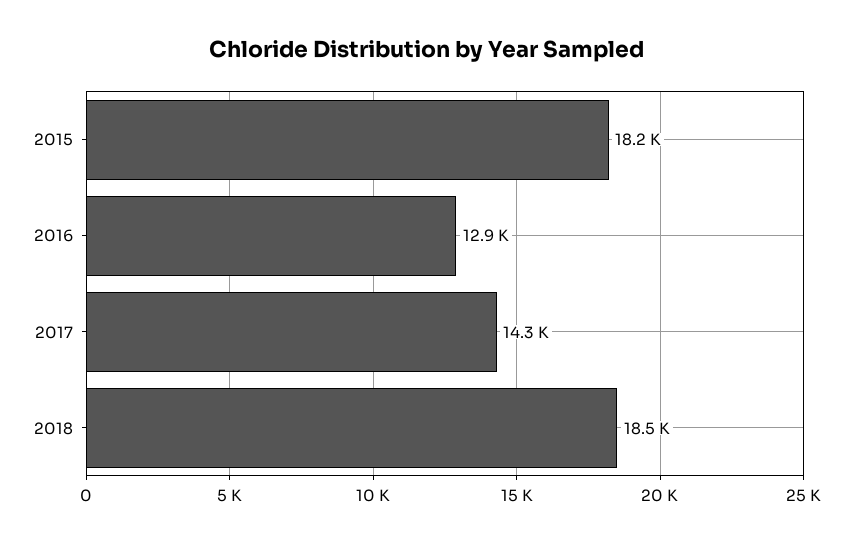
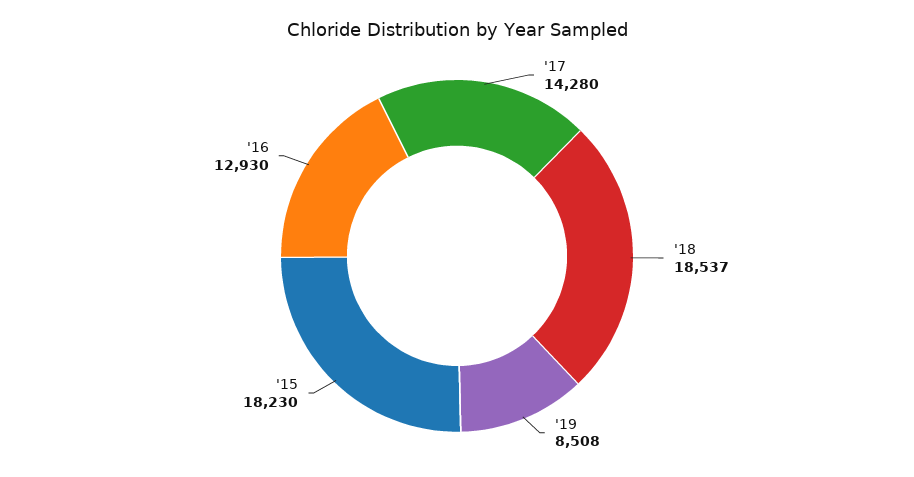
'19: none -> 8508

